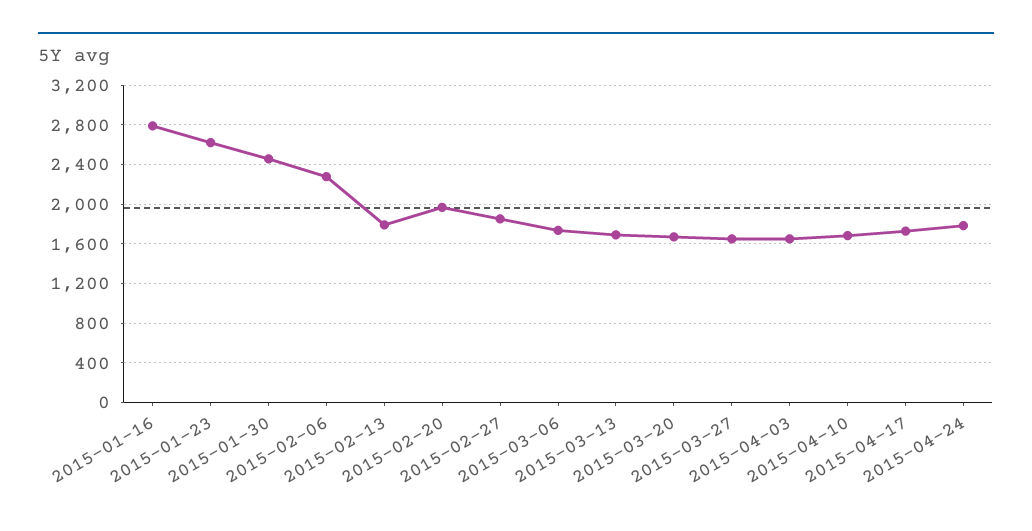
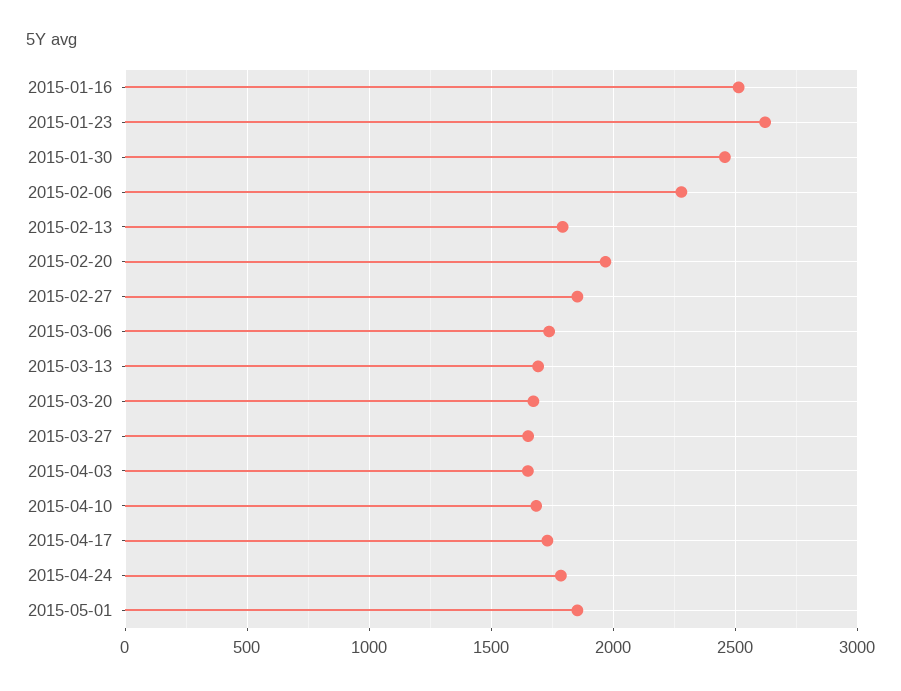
2015-01-16: 2800 -> 2500
2015-05-01: none -> 1850

